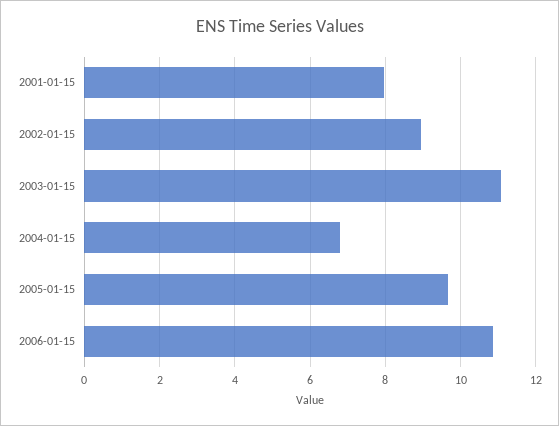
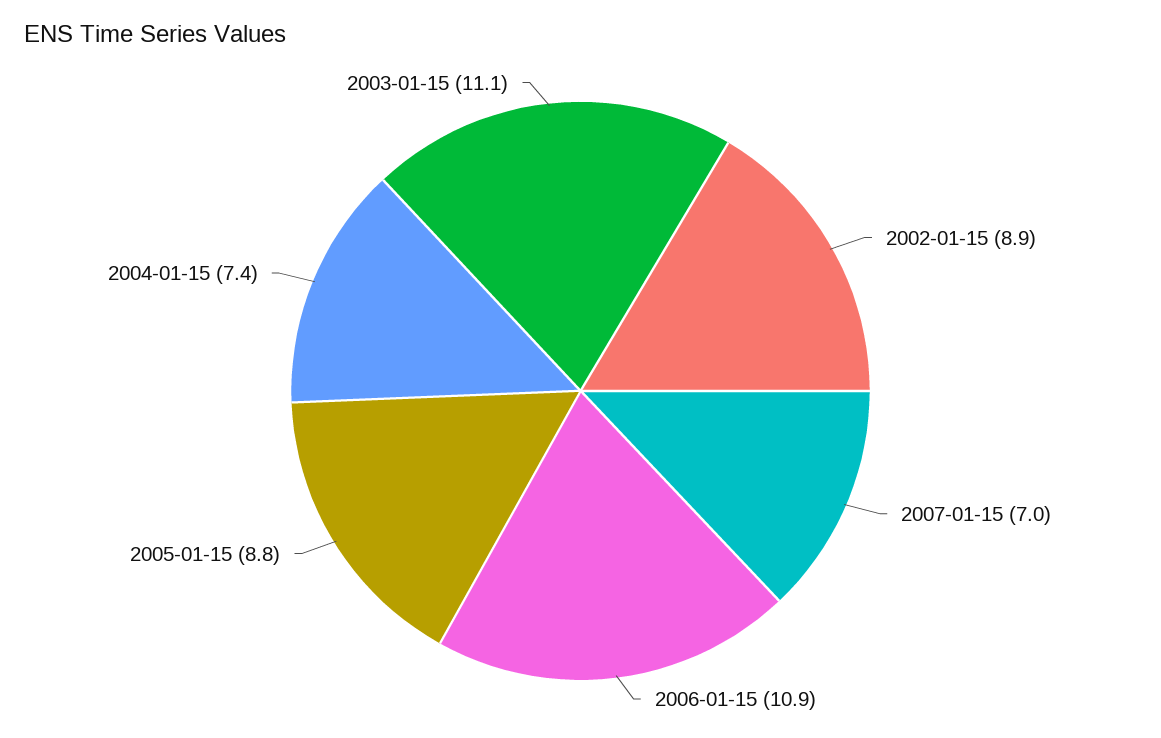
2001-01-15: 8 -> none
2004-01-15: 6.8 -> 7.4
2005-01-15: 9.6 -> 8.8
2007-01-15: none -> 7

